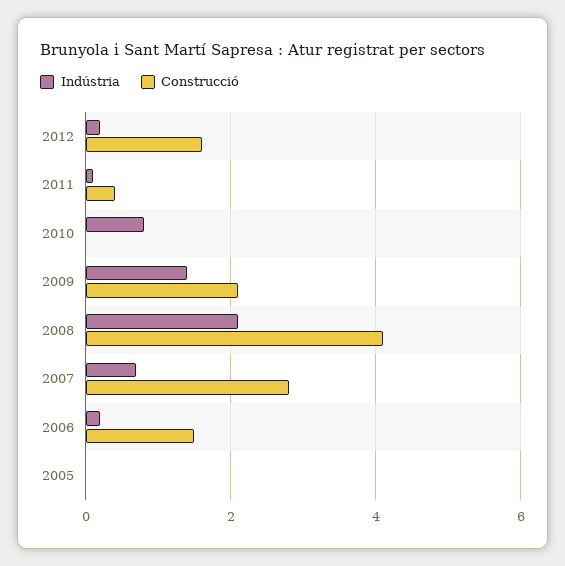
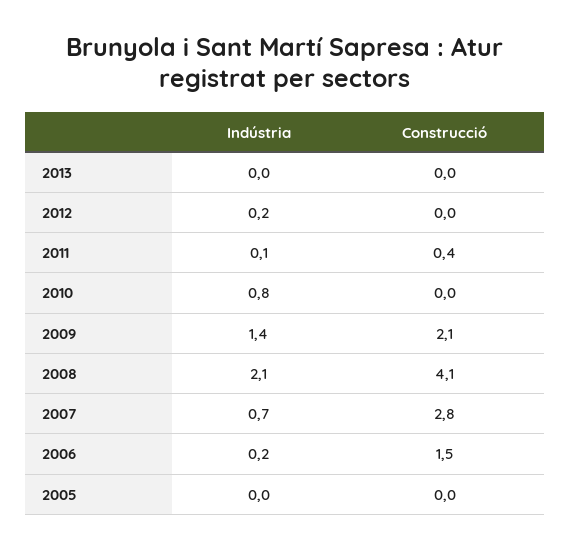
Construcció, 2012: 1.5 -> 0
Indústria, 2013: none -> 0
Construcció, 2013: none -> 0

